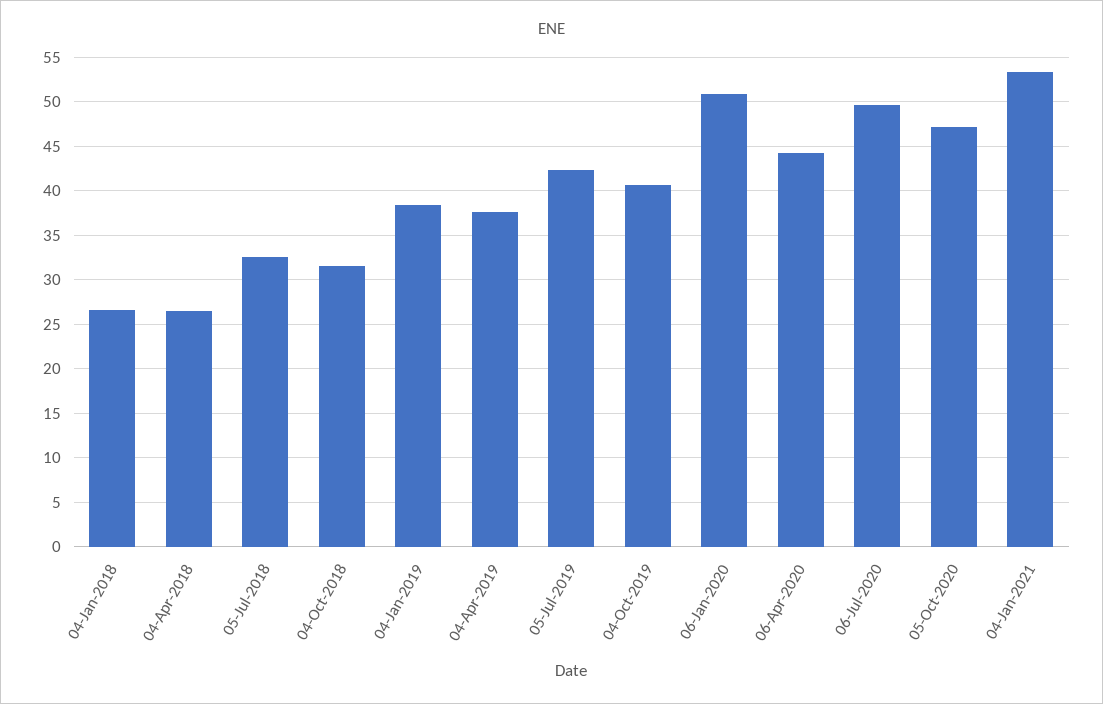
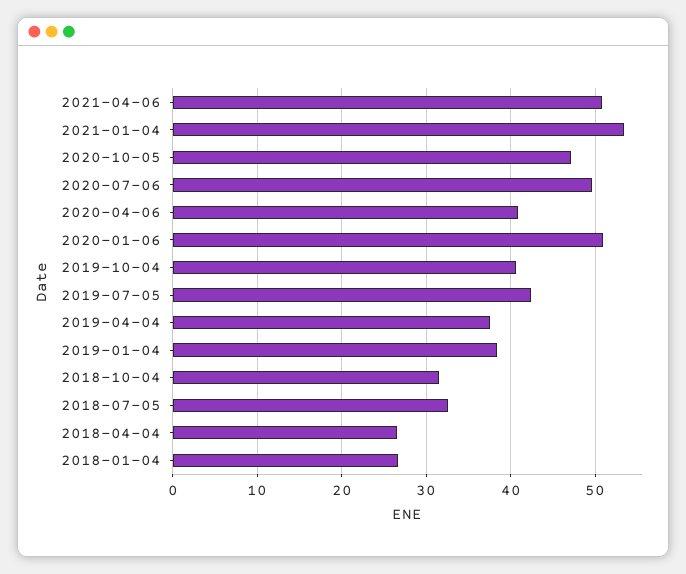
06-Apr-2020: 44 -> 41
2021-04-06: none -> 51

